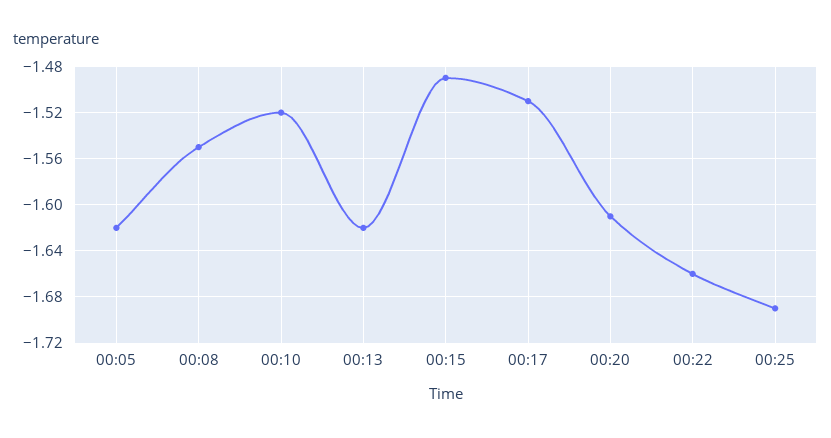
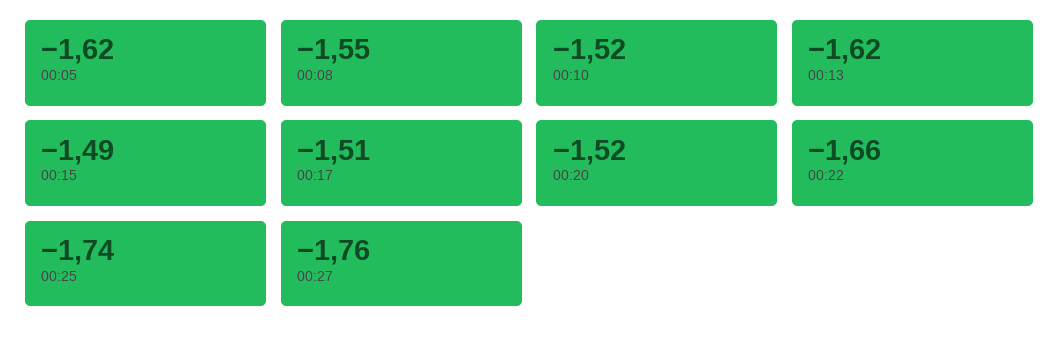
00:20: -1.61 -> -1.52
00:25: -1.69 -> -1.74
00:27: none -> -1.76

